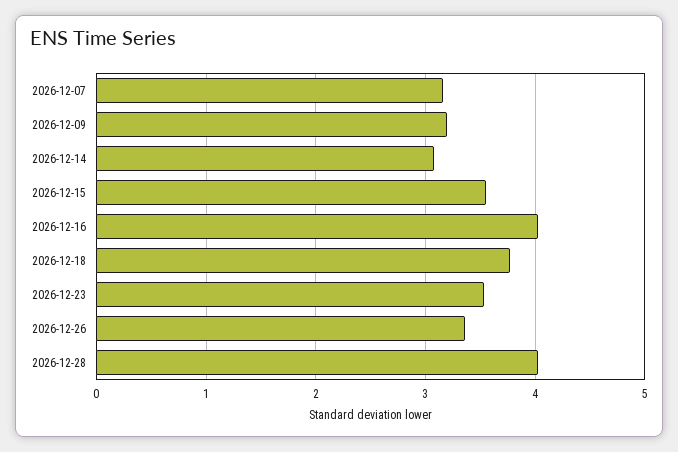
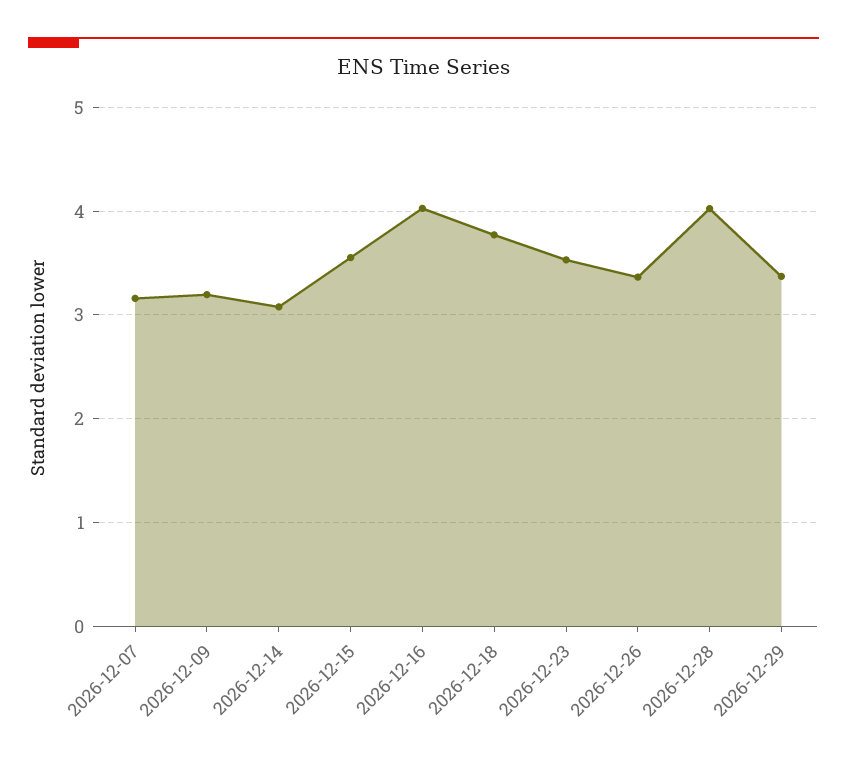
2026-12-29: none -> 3.4

